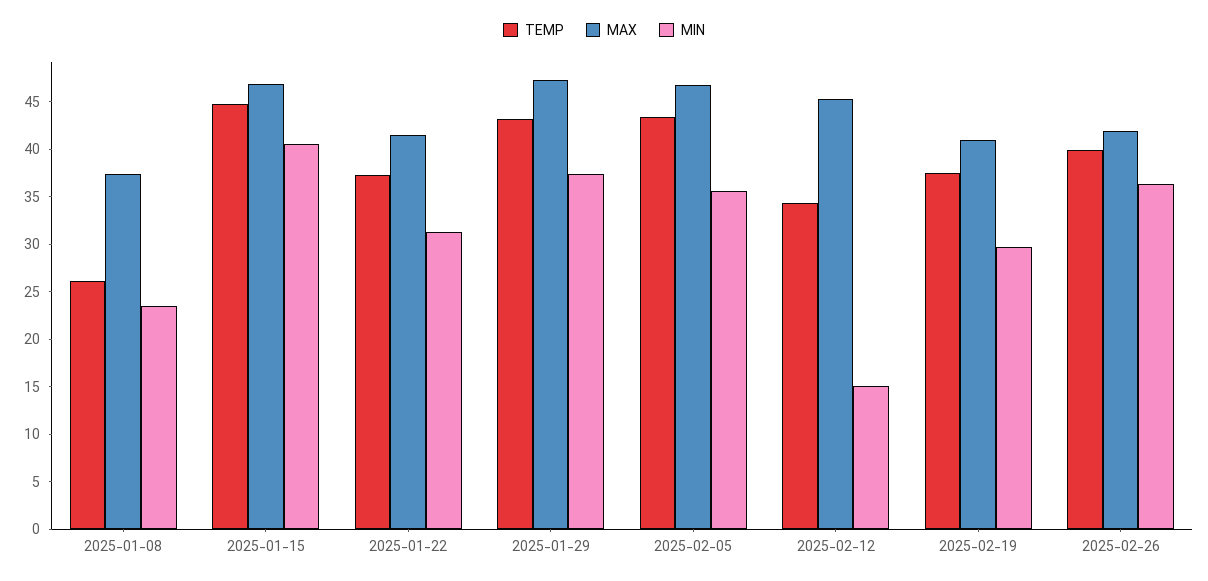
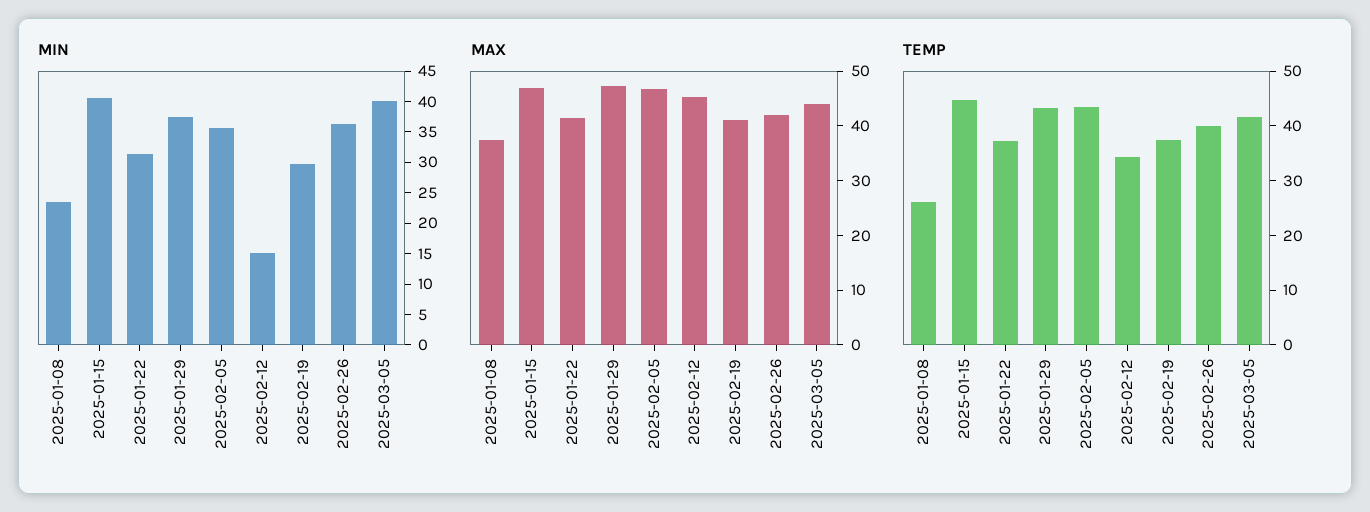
MIN, 2025-03-05: none -> 40
MAX, 2025-03-05: none -> 44
TEMP, 2025-03-05: none -> 42

